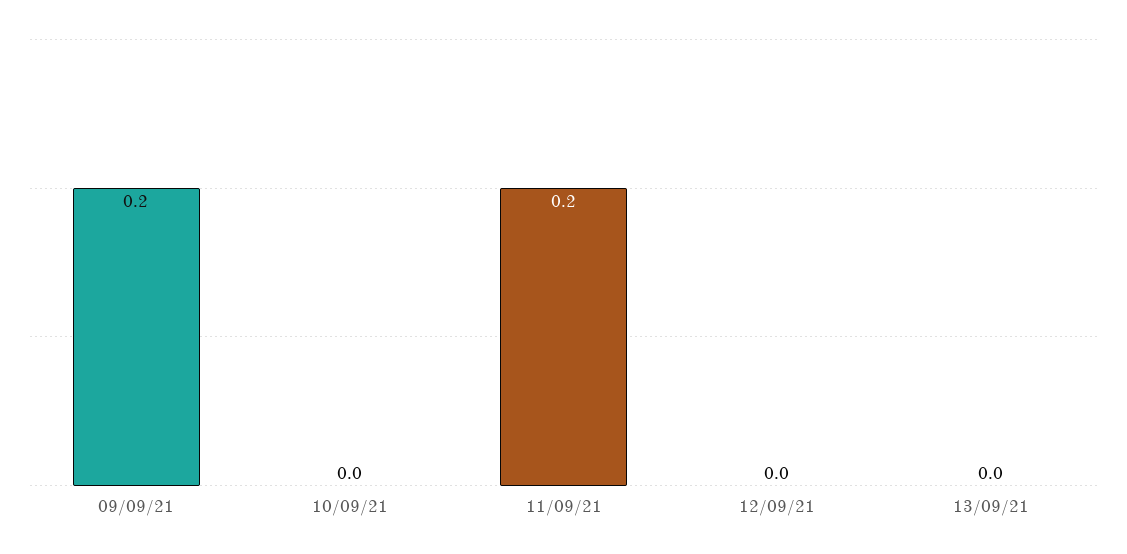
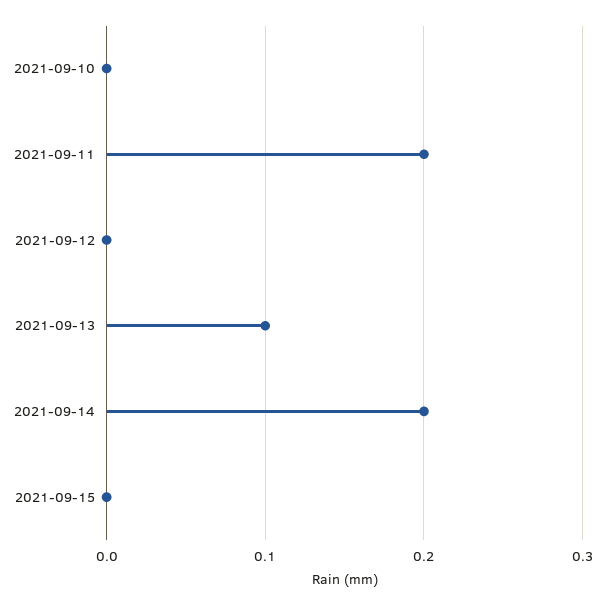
09/09/21: 0.2 -> none
13/09/21: 0 -> 0.1
2021-09-14: none -> 0.2
2021-09-15: none -> 0

